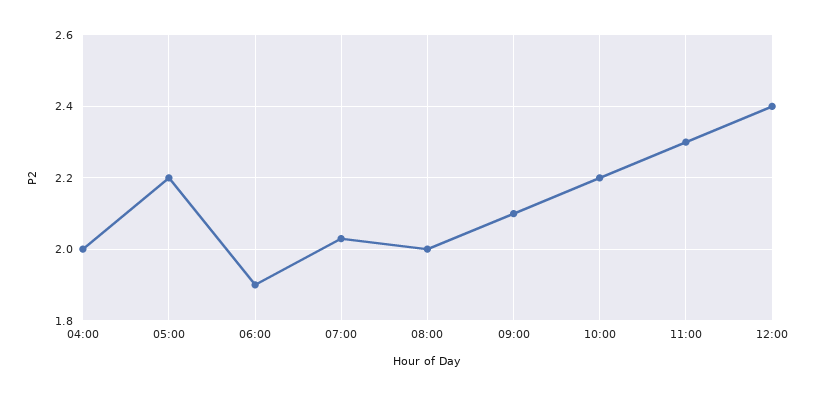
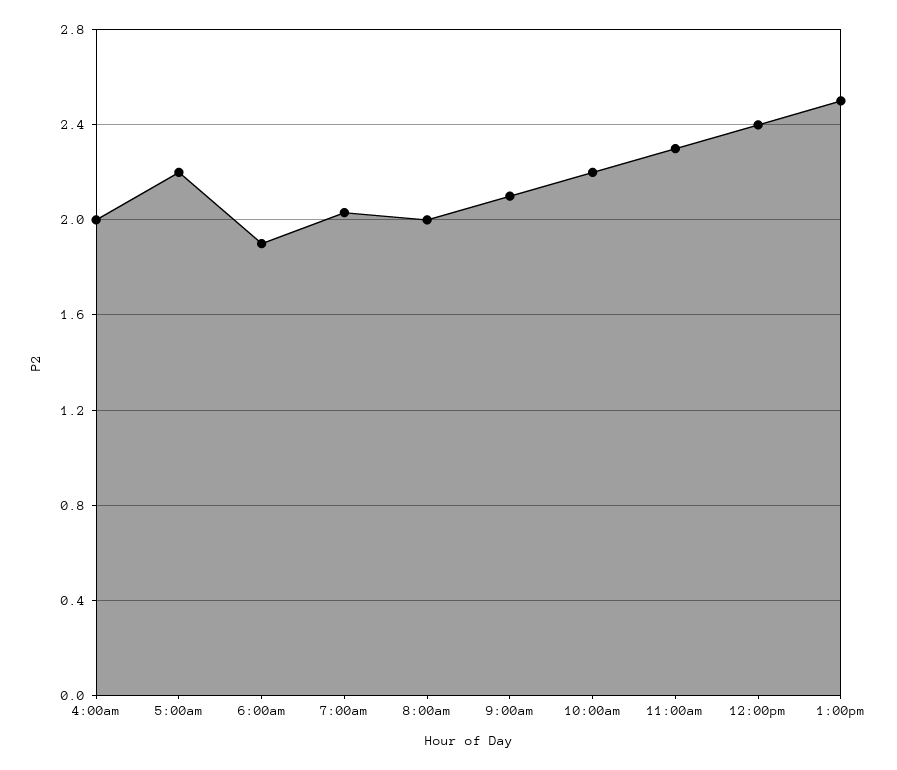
1:00pm: none -> 2.5

